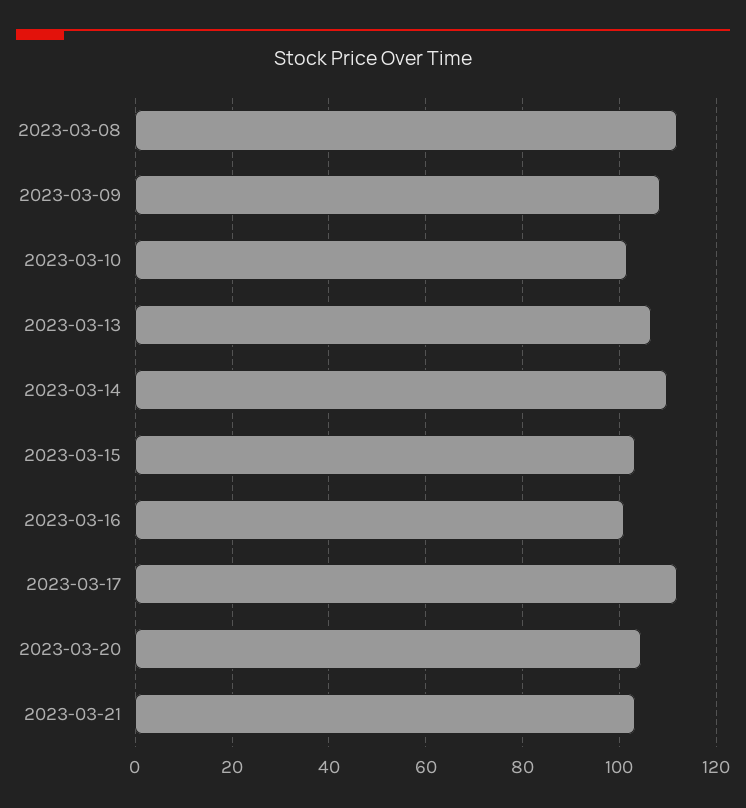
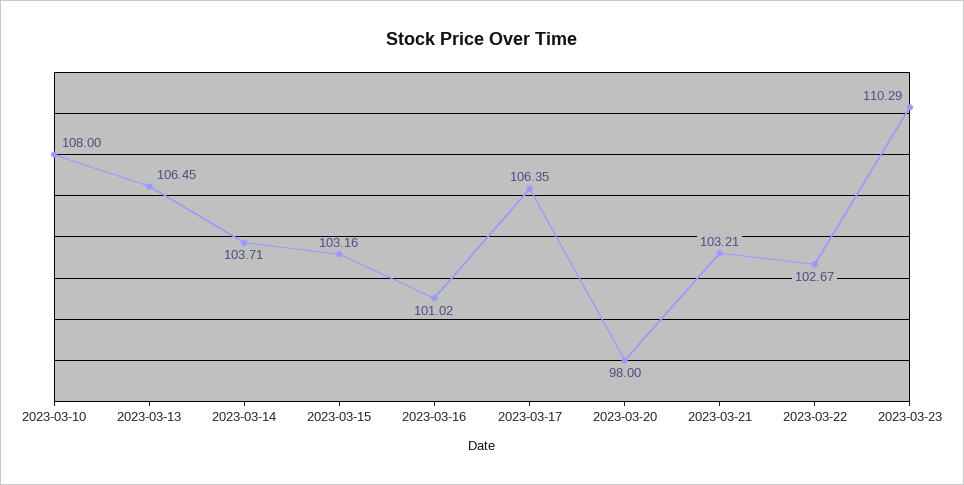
2023-03-08: 112 -> none
2023-03-09: 108 -> none
2023-03-10: 102 -> 108
2023-03-14: 110 -> 103.71
2023-03-17: 112 -> 106.35
2023-03-20: 104 -> 98
2023-03-22: none -> 102.67
2023-03-23: none -> 110.29

